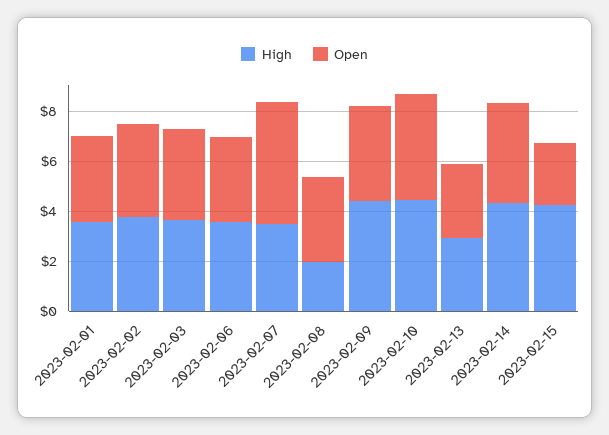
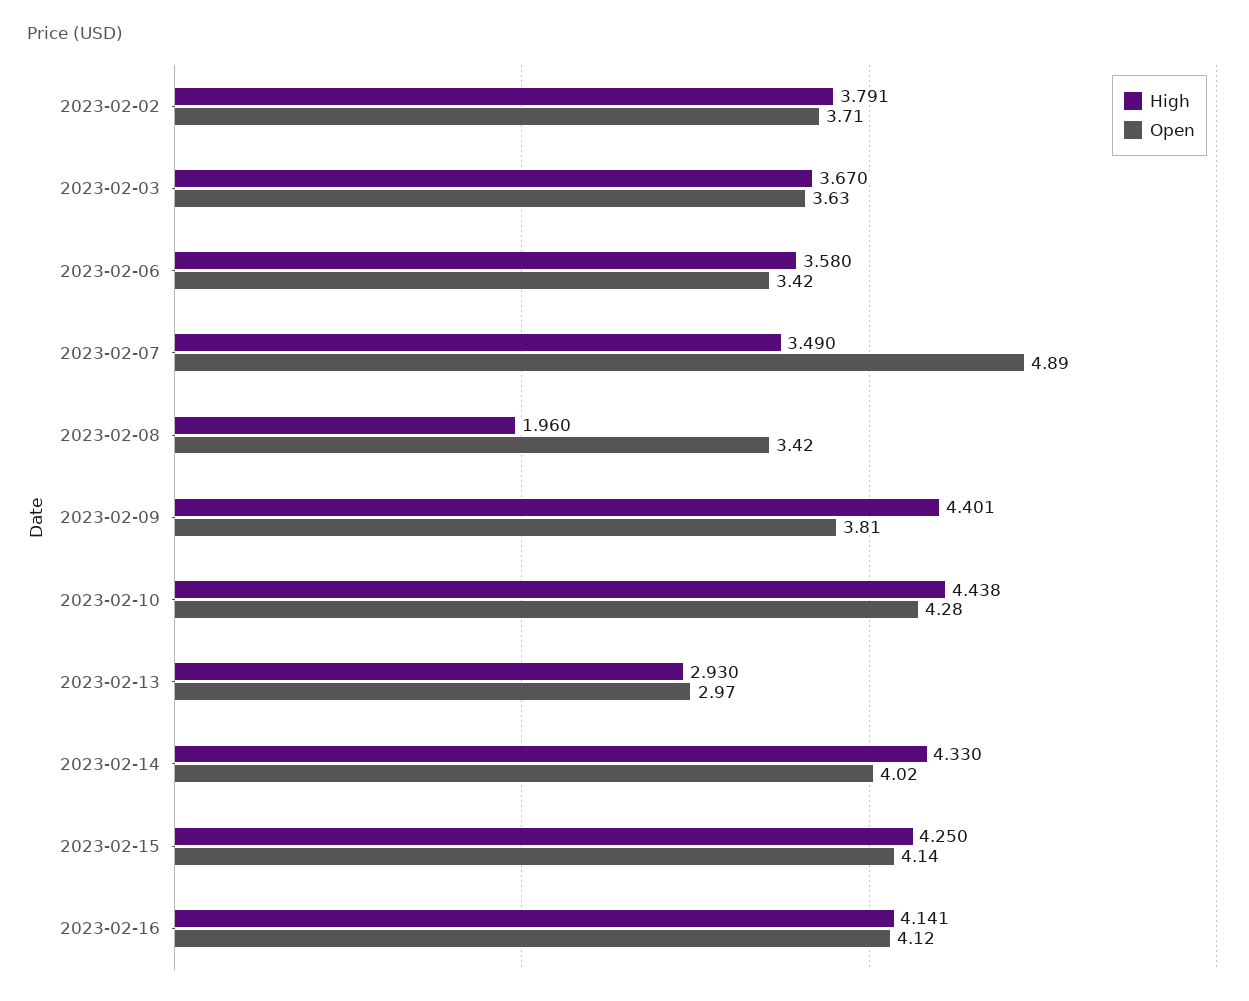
High, 2023-02-01: 3.5 -> none
Open, 2023-02-01: 3.5 -> none
Open, 2023-02-15: 2.5 -> 4.14
High, 2023-02-16: none -> 4.141
Open, 2023-02-16: none -> 4.12

